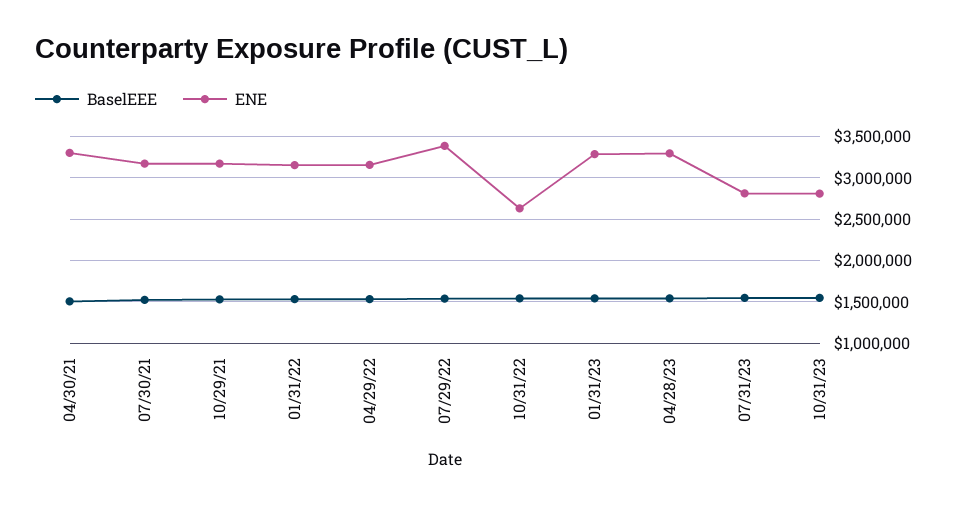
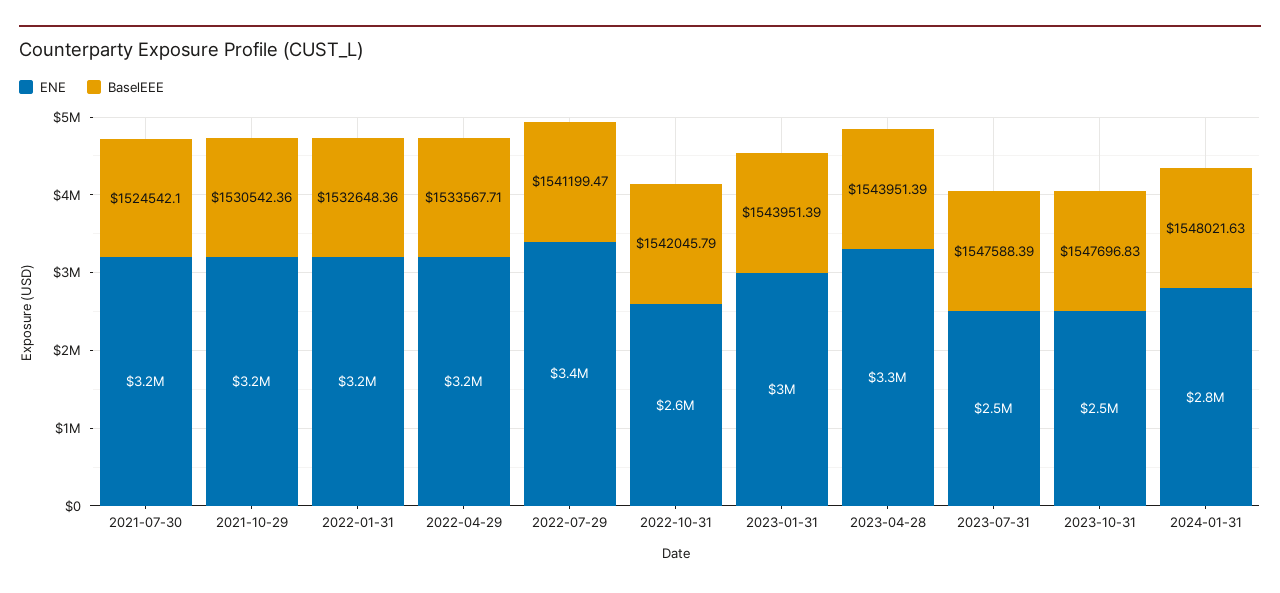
BaselEEE, 04/30/21: 1500000 -> none
ENE, 04/30/21: 3300000 -> none
ENE, 01/31/23: 3300000 -> 3000000
ENE, 07/31/23: 2800000 -> 2500000
ENE, 10/31/23: 2800000 -> 2500000
ENE, 2024-01-31: none -> 2800000
BaselEEE, 2024-01-31: none -> 1548021.63

